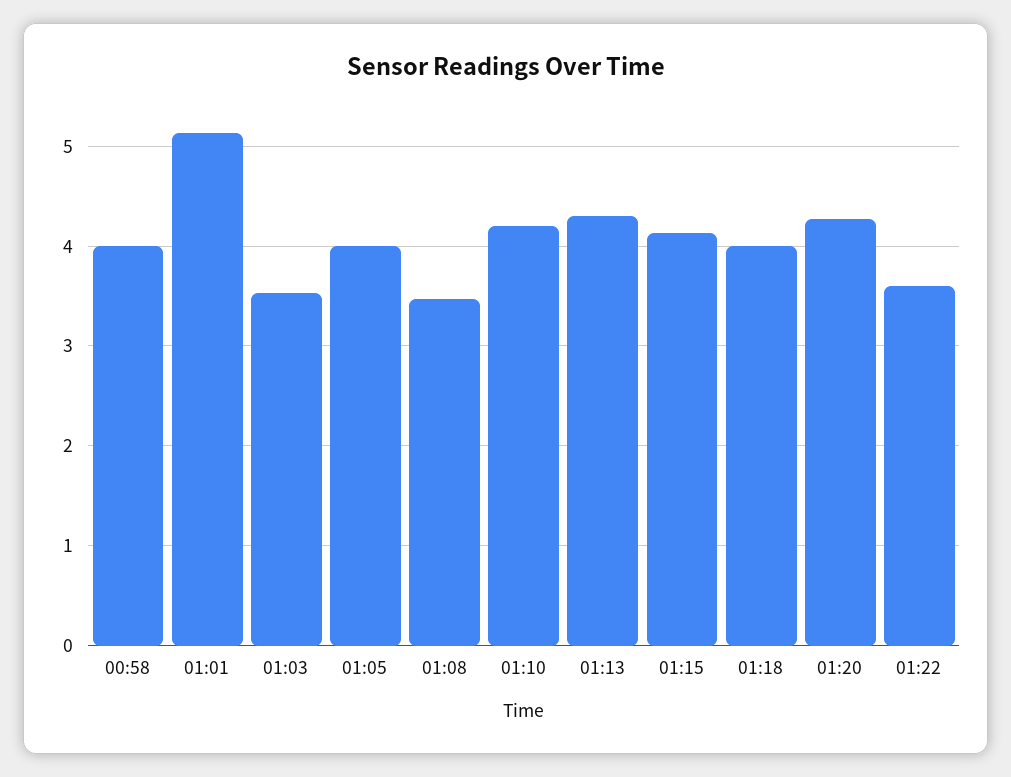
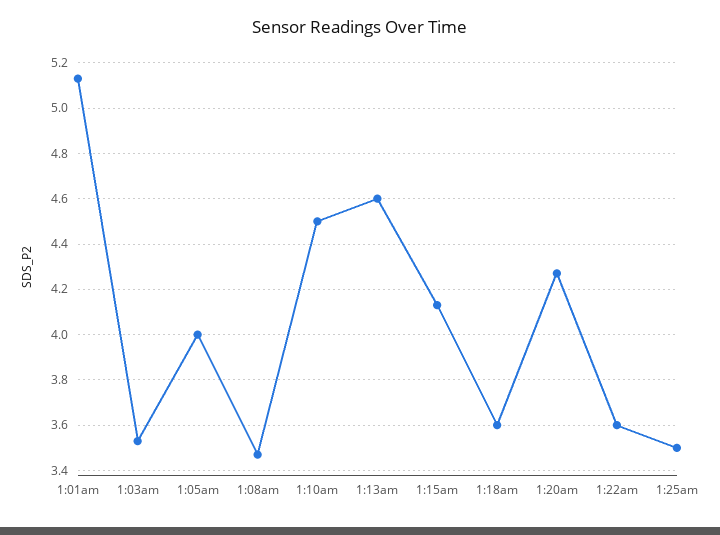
00:58: 4 -> none
01:10: 4.2 -> 4.5
01:13: 4.3 -> 4.6
01:18: 4 -> 3.6
1:25am: none -> 3.5

